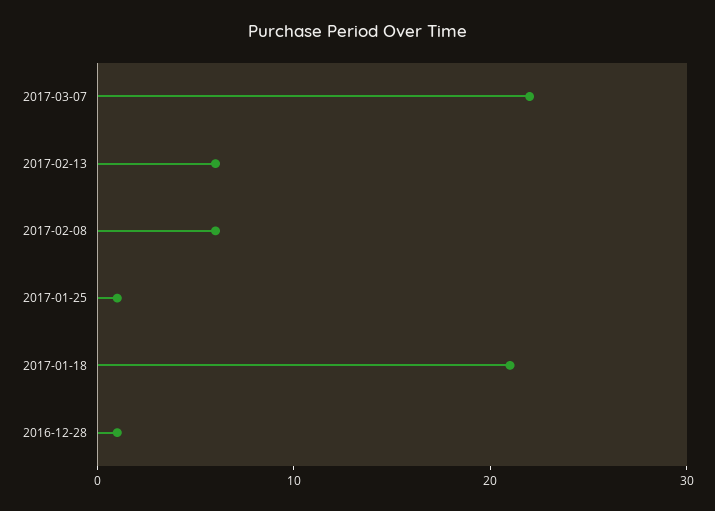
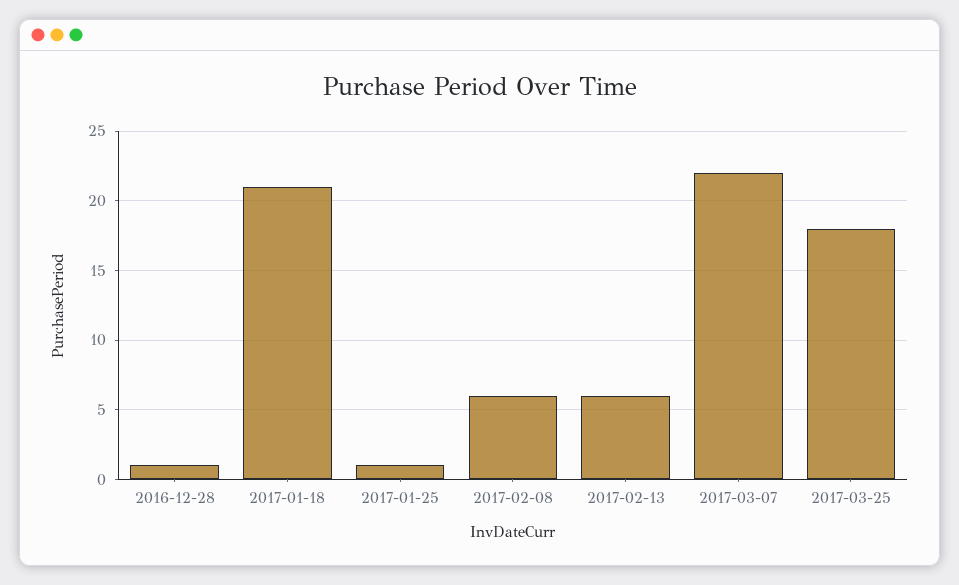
2017-03-25: none -> 18

